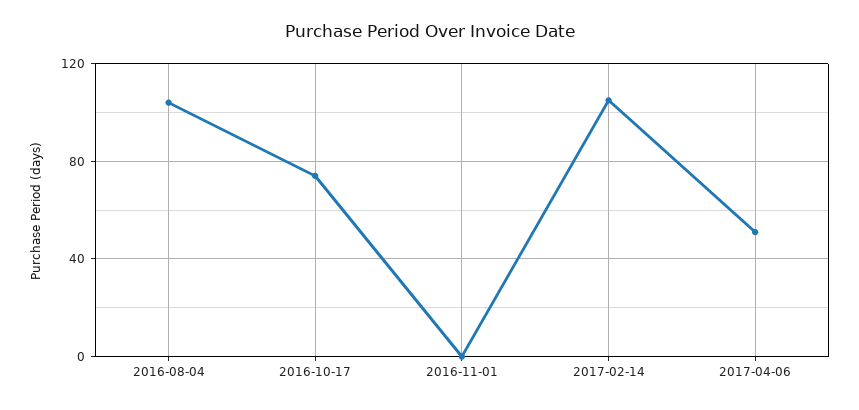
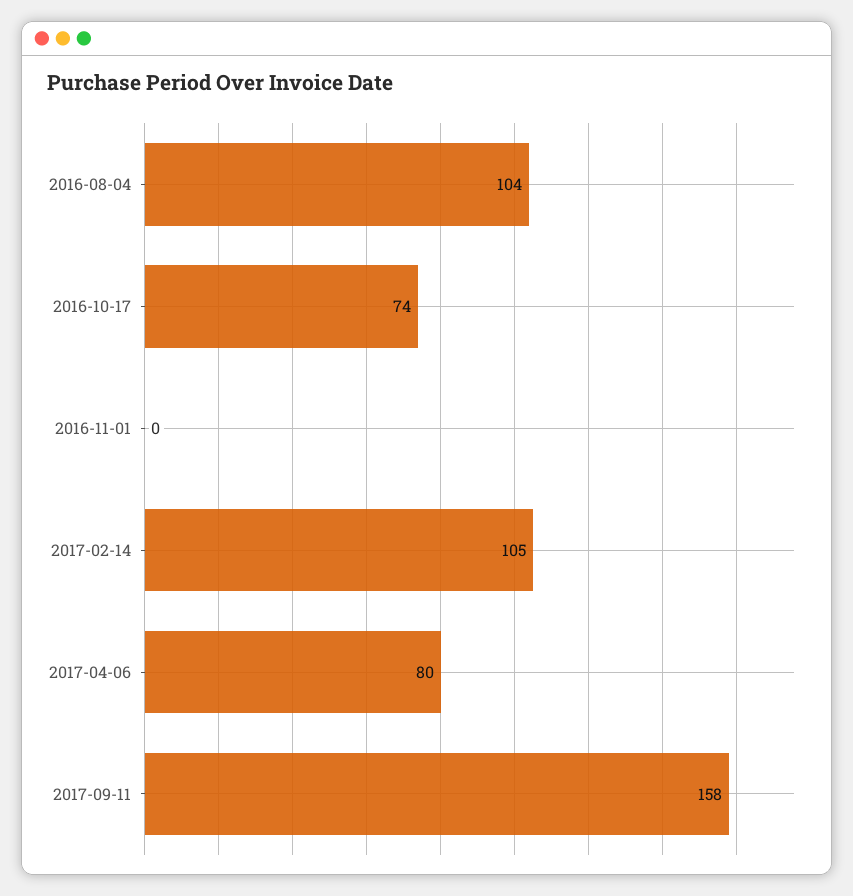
2017-04-06: 50 -> 80
2017-09-11: none -> 158

